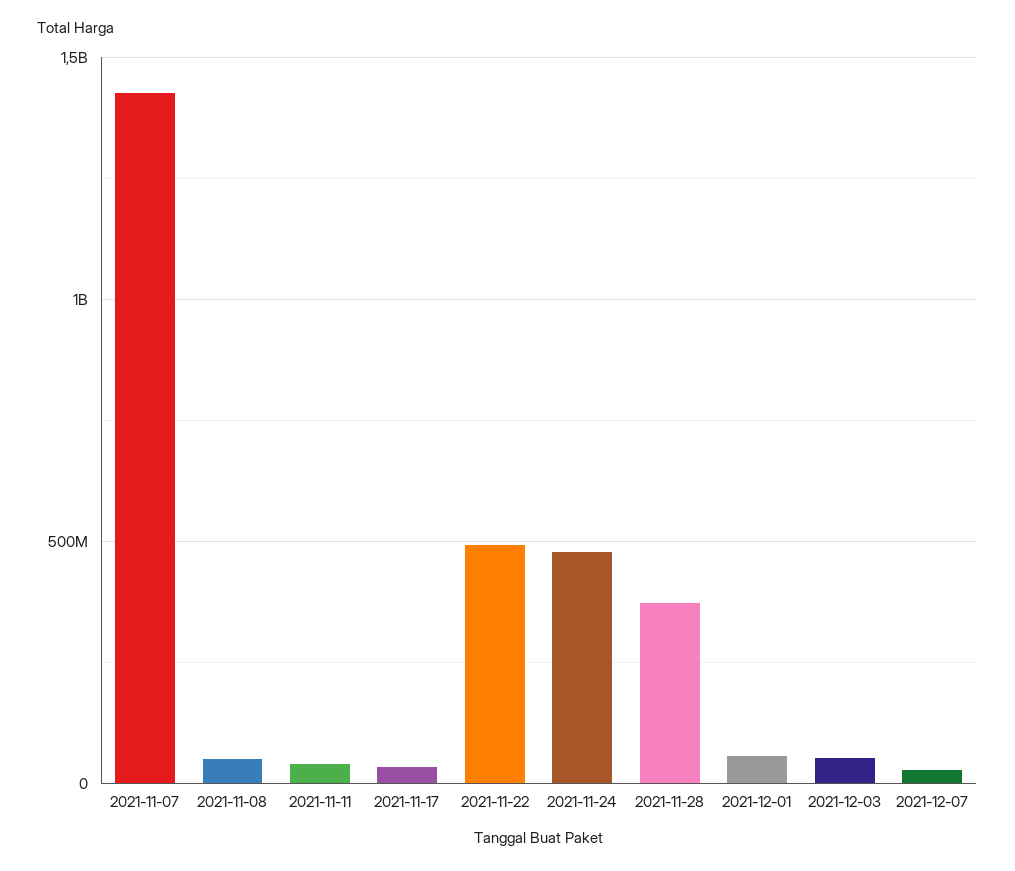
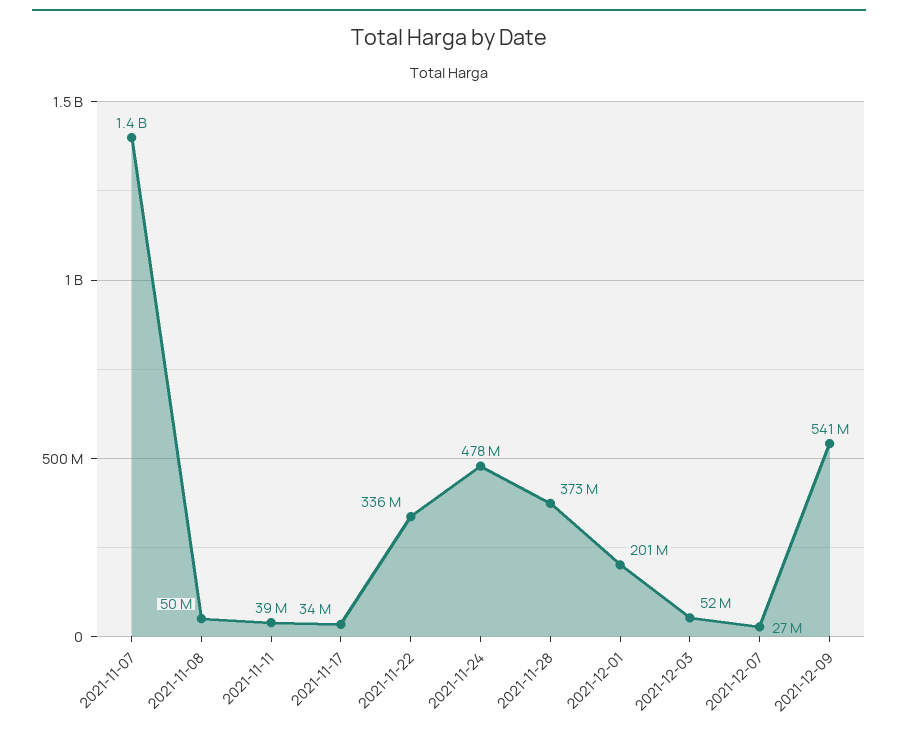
2021-11-22: 500000000 -> 336000000
2021-12-01: 50000000 -> 201000000
2021-12-09: none -> 541000000

